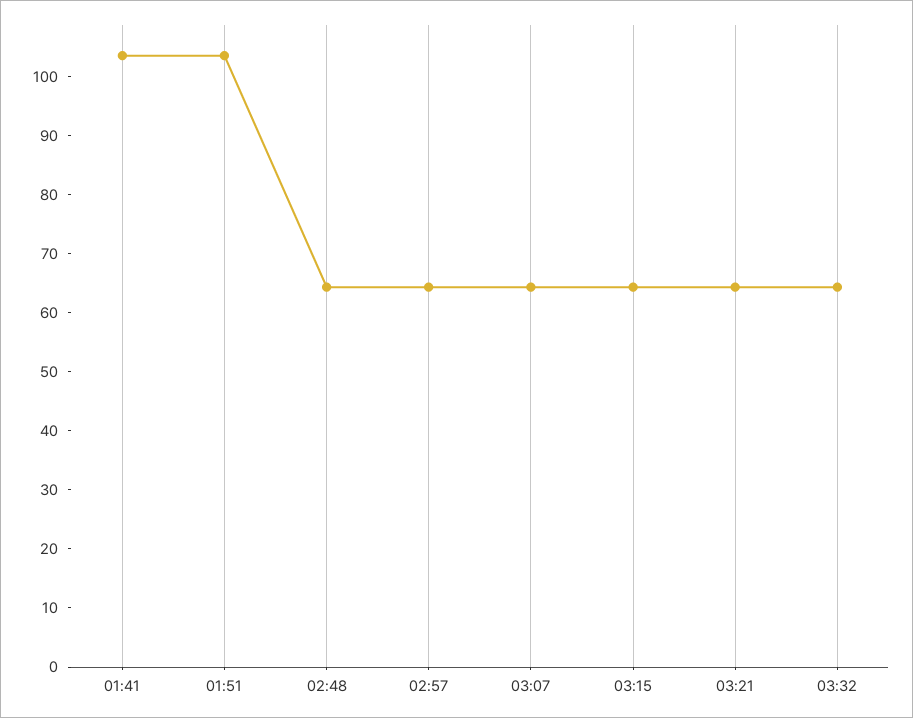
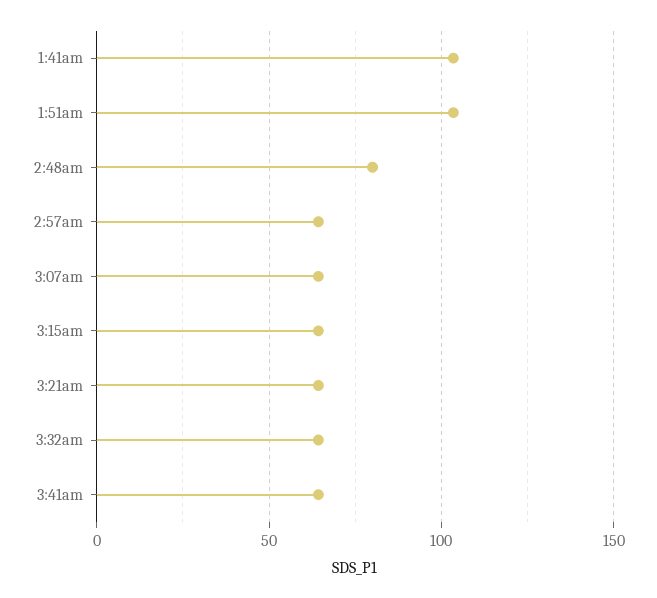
02:48: 64 -> 80
3:41am: none -> 65

